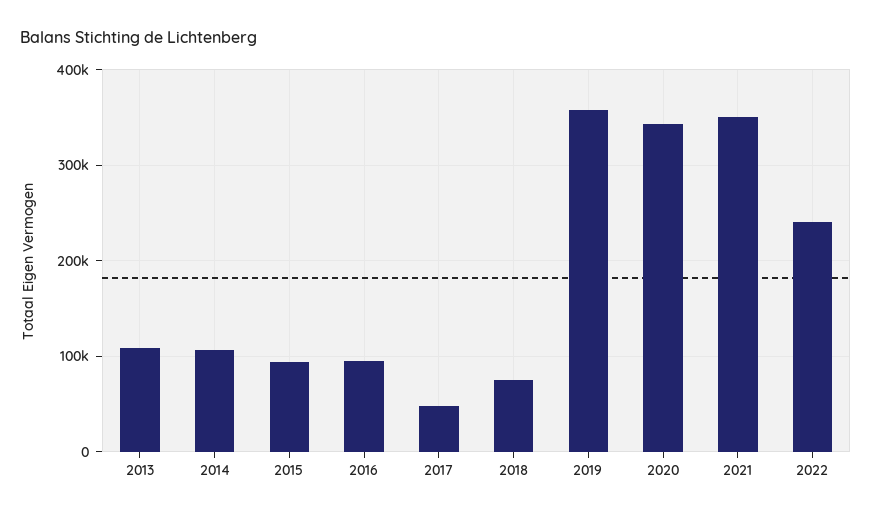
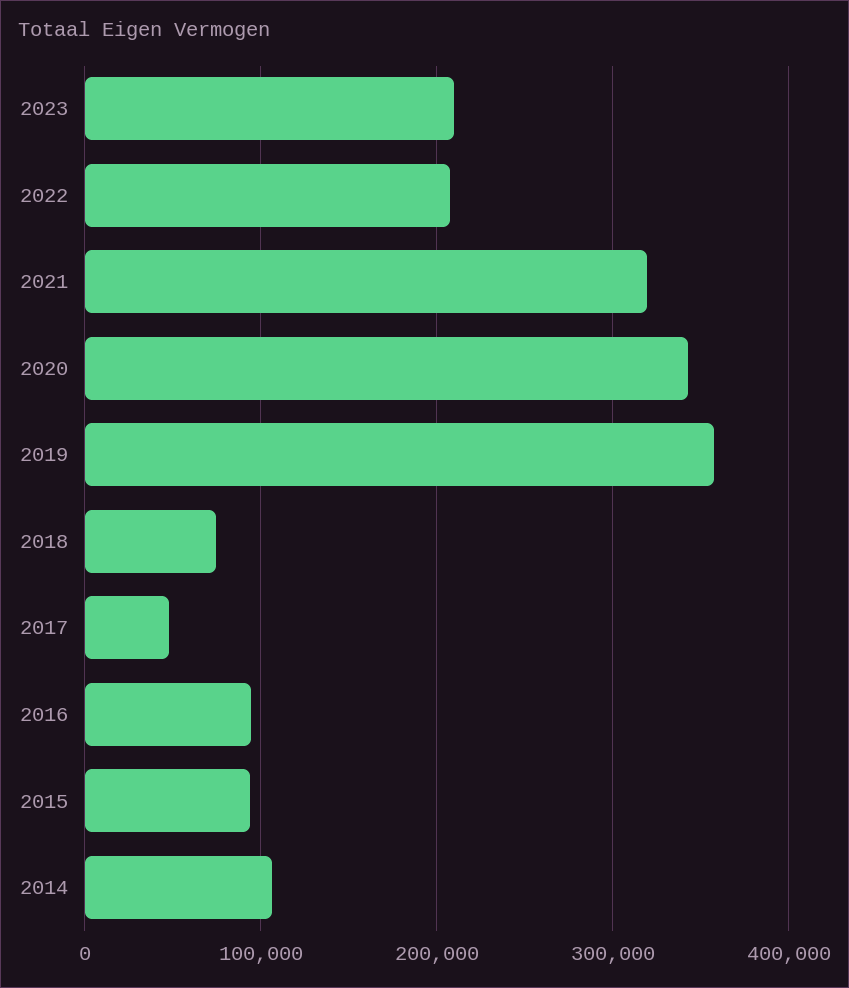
2013: 110000 -> none
2021: 350000 -> 320000
2022: 240000 -> 210000
2023: none -> 210000

